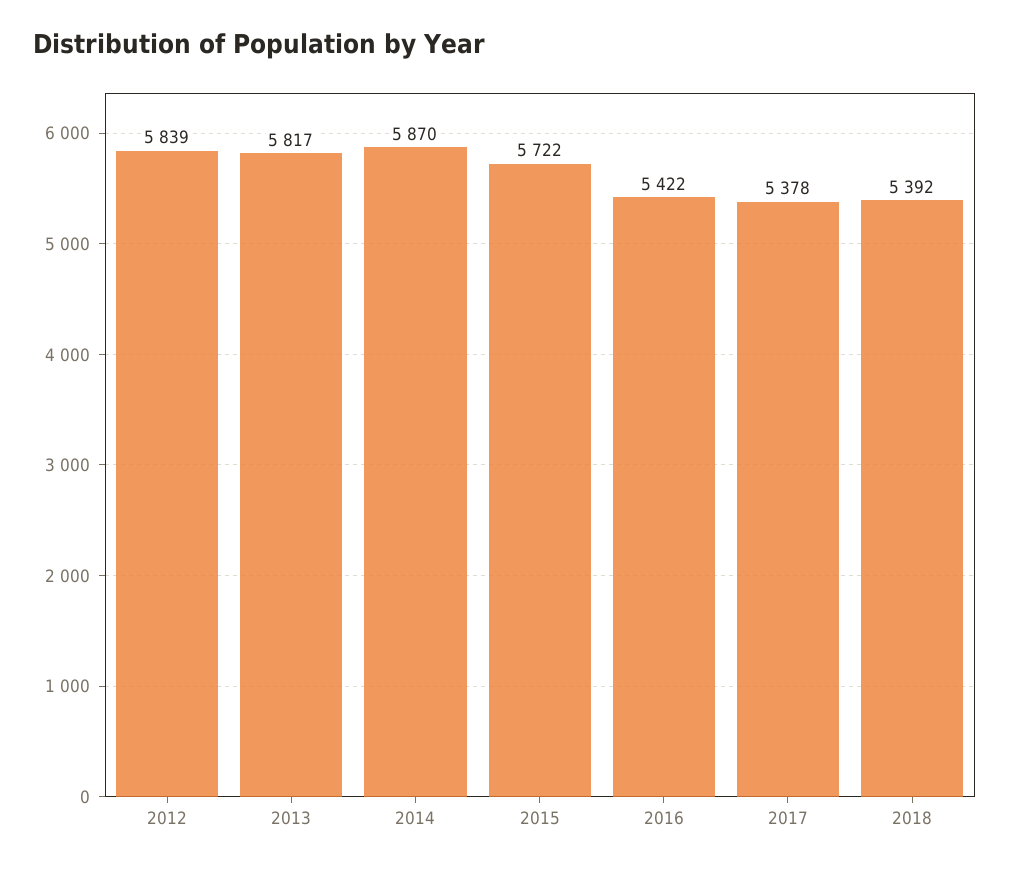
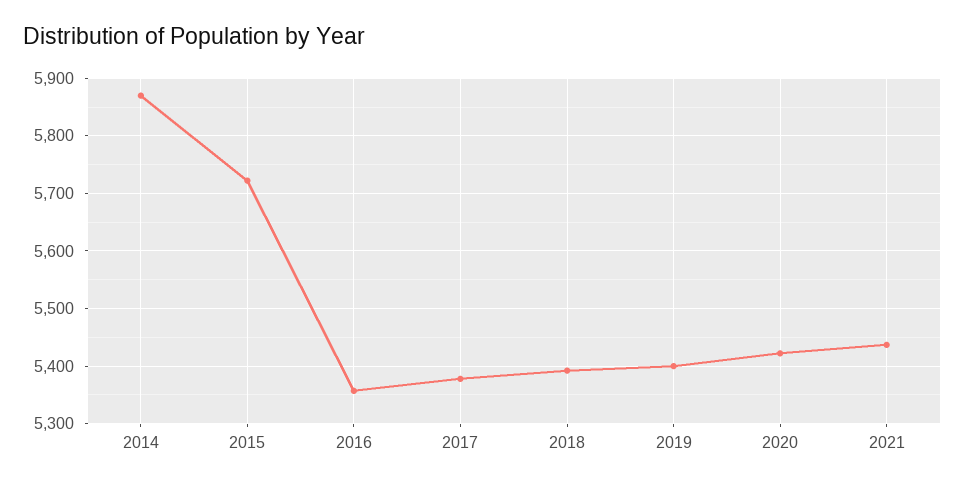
2012: 5839 -> none
2013: 5817 -> none
2016: 5422 -> 5360
2019: none -> 5400
2020: none -> 5420
2021: none -> 5440

